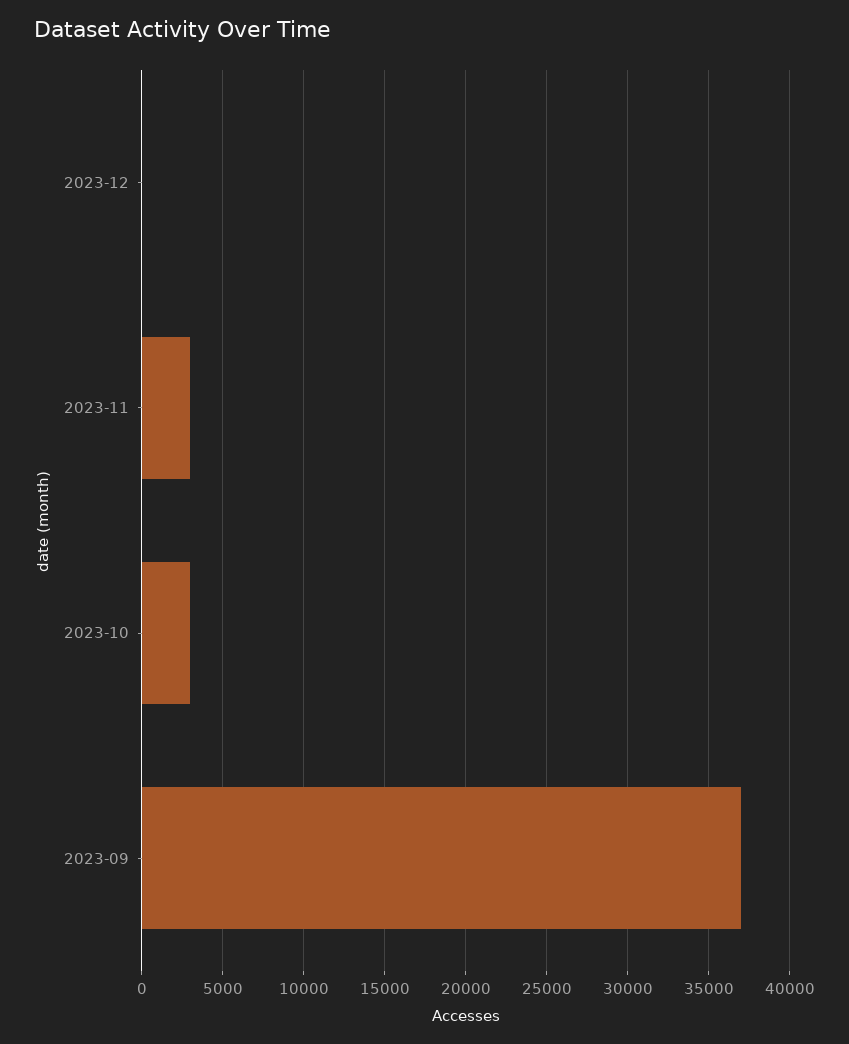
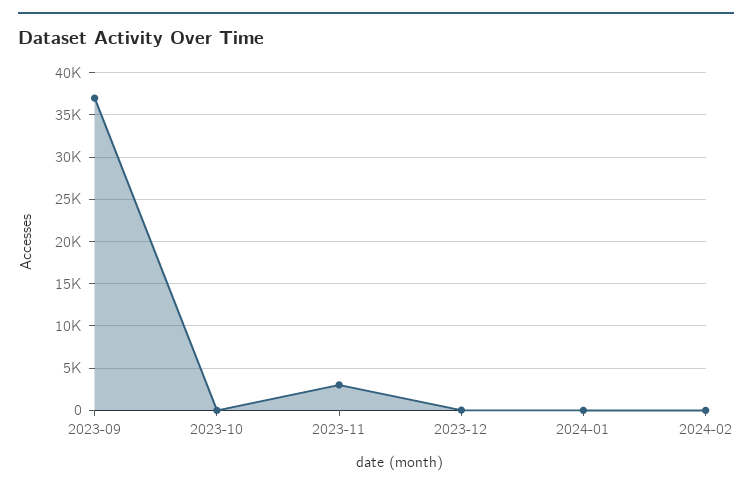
2023-10: 3000 -> 0
2024-01: none -> 0
2024-02: none -> 0

